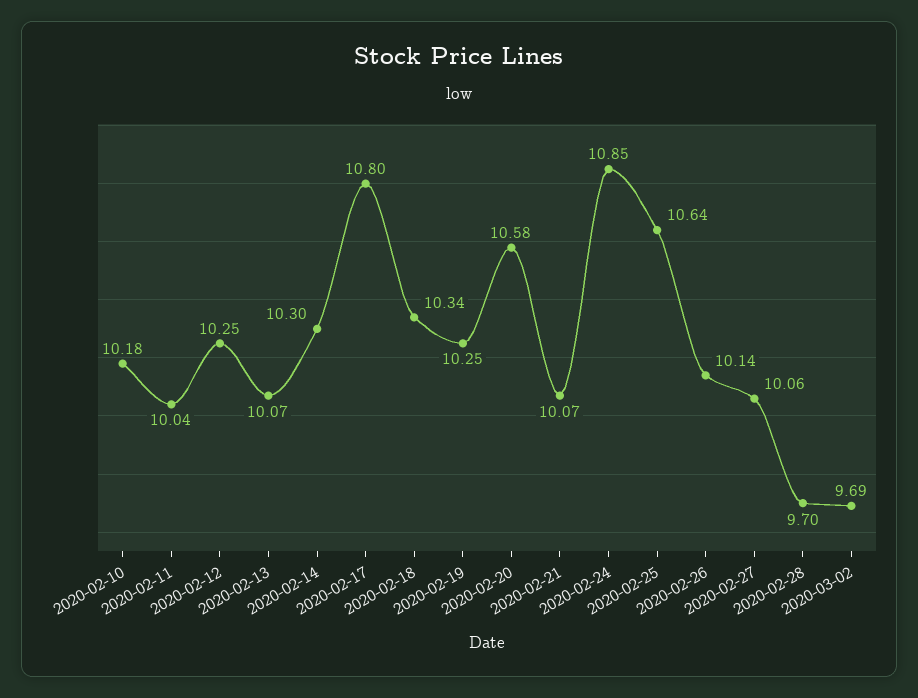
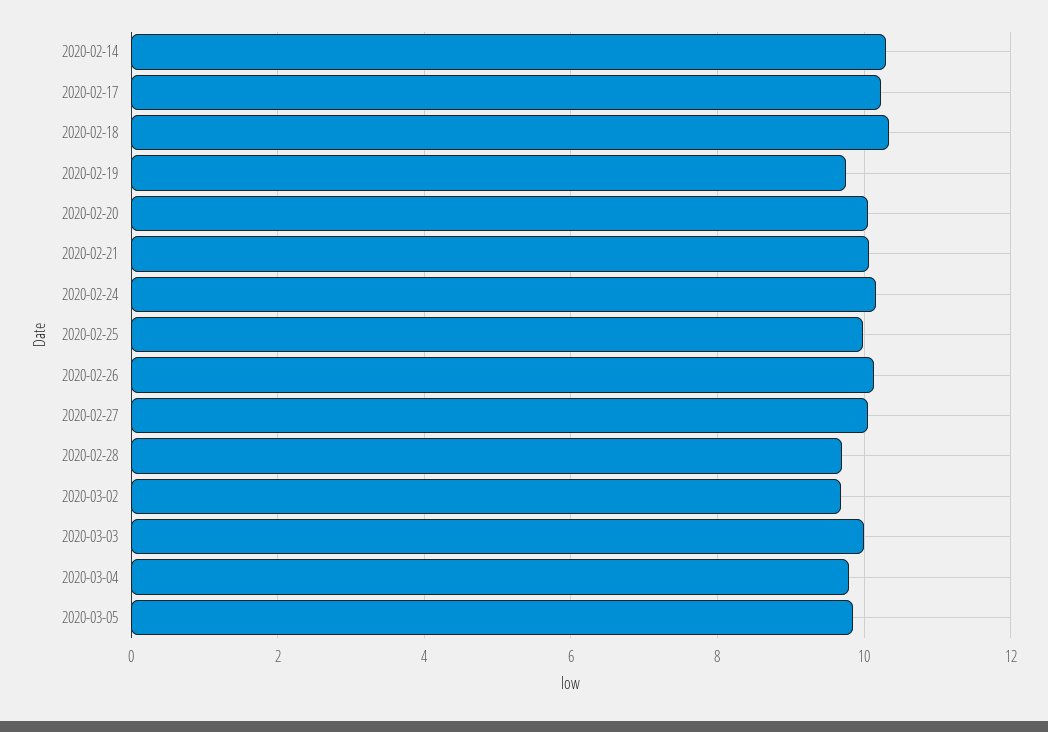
2020-02-10: 10.18 -> none
2020-02-11: 10.04 -> none
2020-02-12: 10.25 -> none
2020-02-13: 10.07 -> none
2020-02-17: 10.8 -> 10.2
2020-02-19: 10.25 -> 9.8
2020-02-20: 10.58 -> 10
2020-02-24: 10.85 -> 10.2
2020-02-25: 10.64 -> 10
2020-03-03: none -> 10
2020-03-04: none -> 9.8
2020-03-05: none -> 9.8

